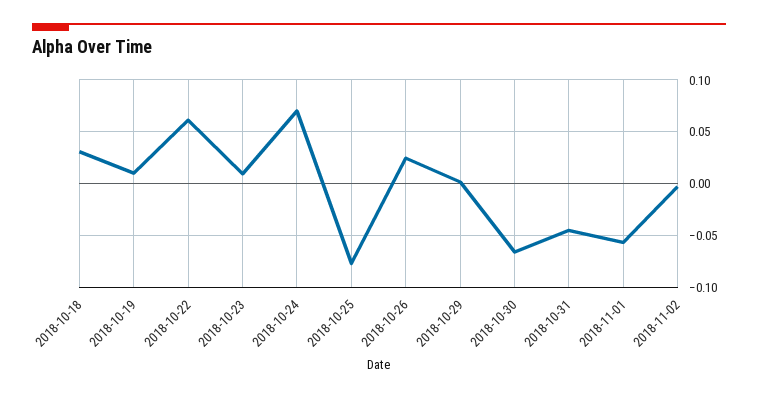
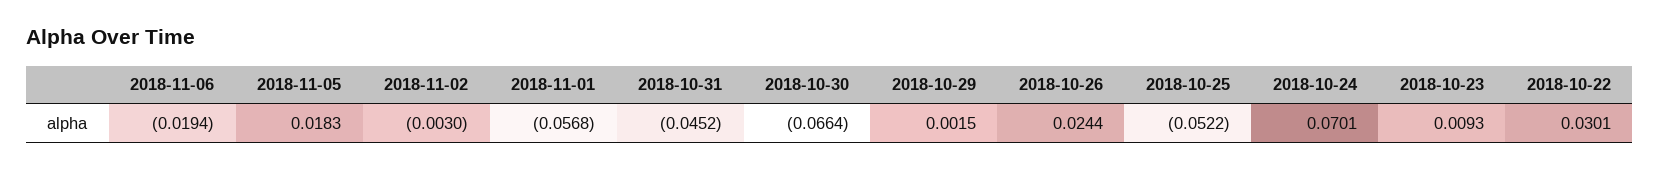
2018-10-18: 0.03 -> none
2018-10-19: 0.01 -> none
2018-10-22: 0.06 -> 0.0301
2018-10-25: -0.08 -> -0.0522
2018-11-06: none -> -0.0194
2018-11-05: none -> 0.0183

